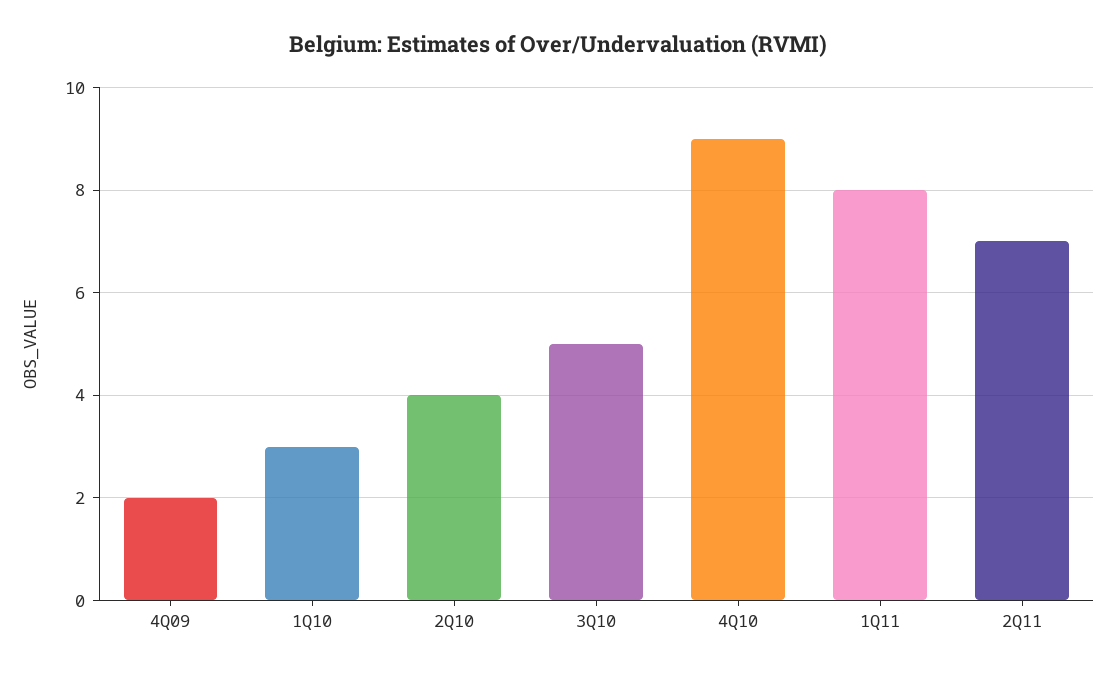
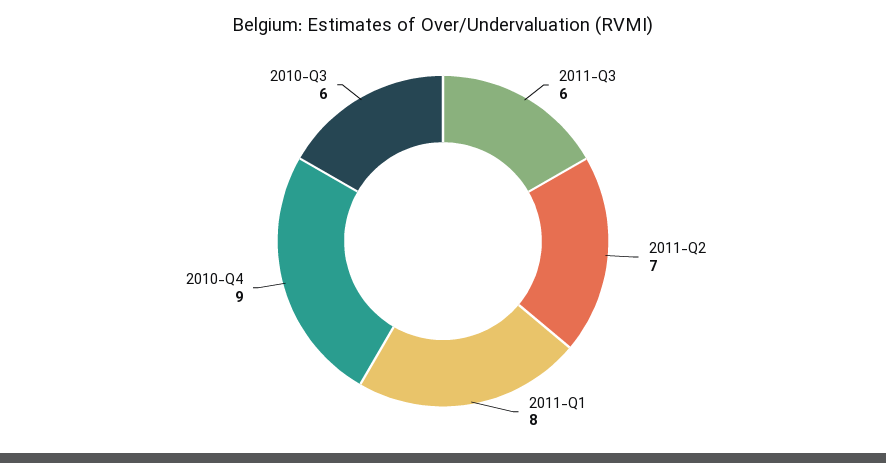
4Q09: 2 -> none
1Q10: 3 -> none
2Q10: 4 -> none
3Q10: 5 -> 6
2011-Q3: none -> 6

